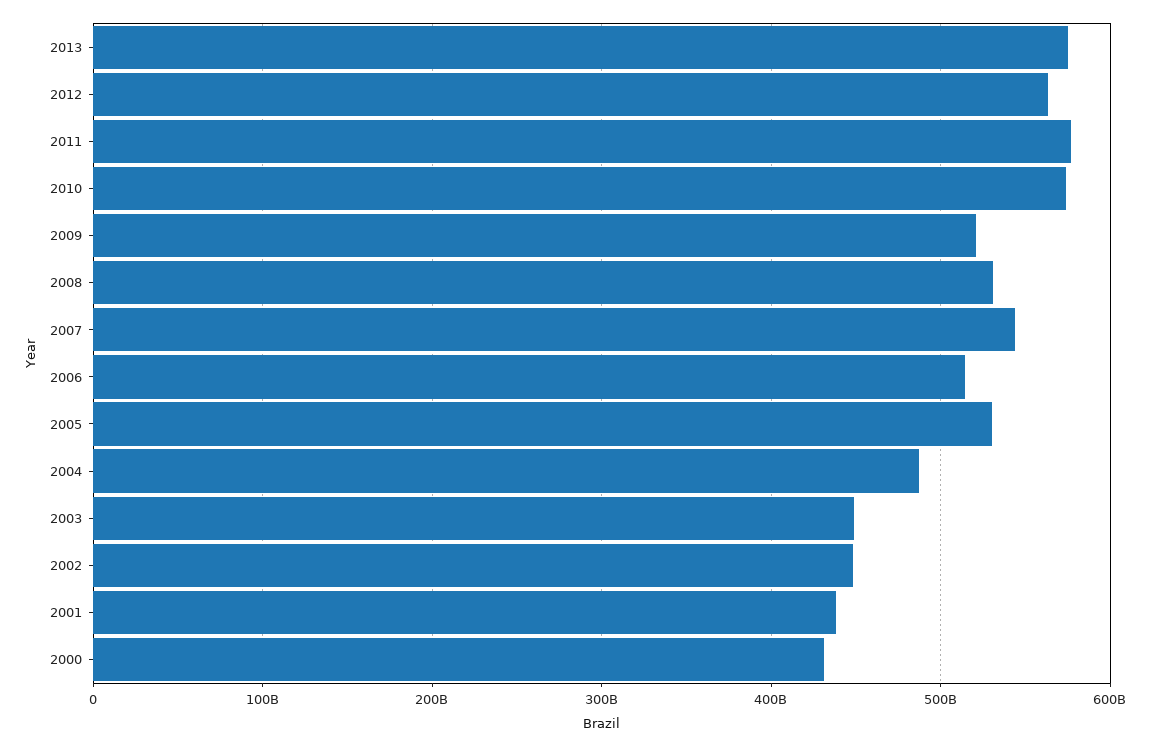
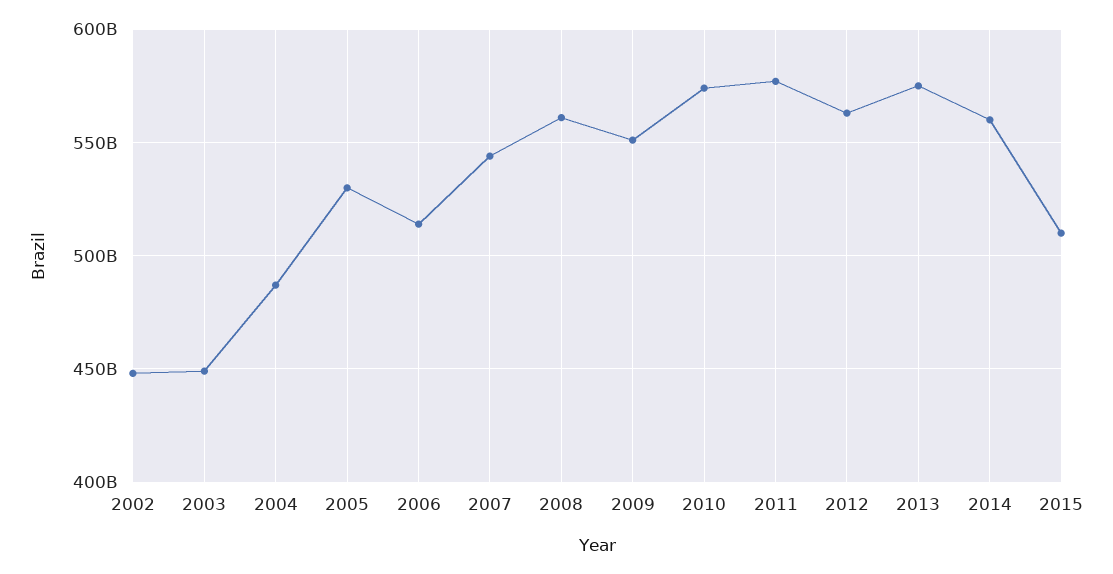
2009: 520000000000 -> 550000000000
2008: 530000000000 -> 560000000000
2001: 440000000000 -> none
2000: 430000000000 -> none
2014: none -> 560000000000
2015: none -> 510000000000

